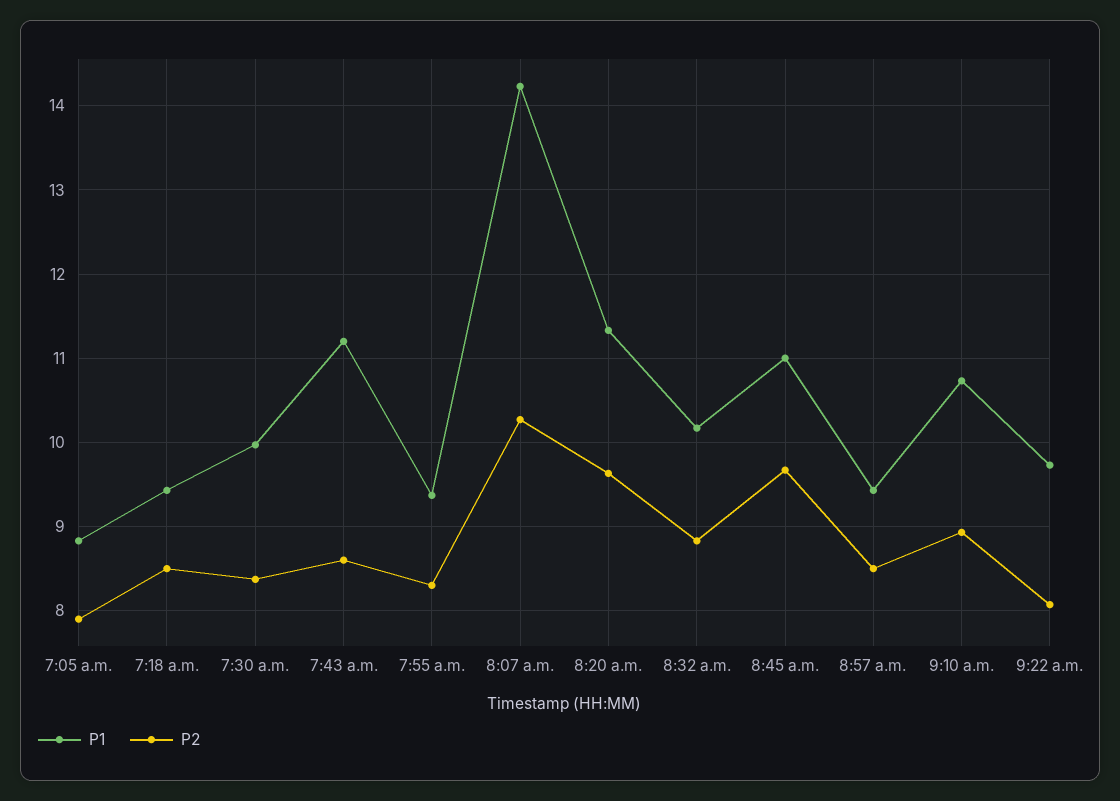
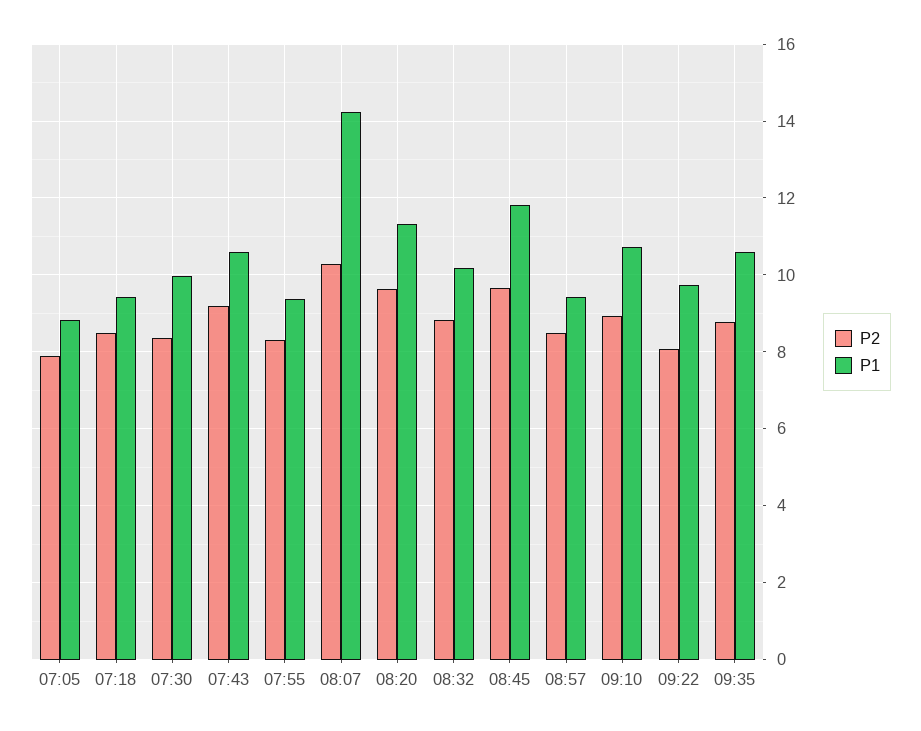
P1, 7:43 a.m.: 11.2 -> 10.6
P2, 7:43 a.m.: 8.6 -> 9.2
P1, 8:45 a.m.: 11 -> 11.8
P2, 09:35: none -> 8.8
P1, 09:35: none -> 10.6

